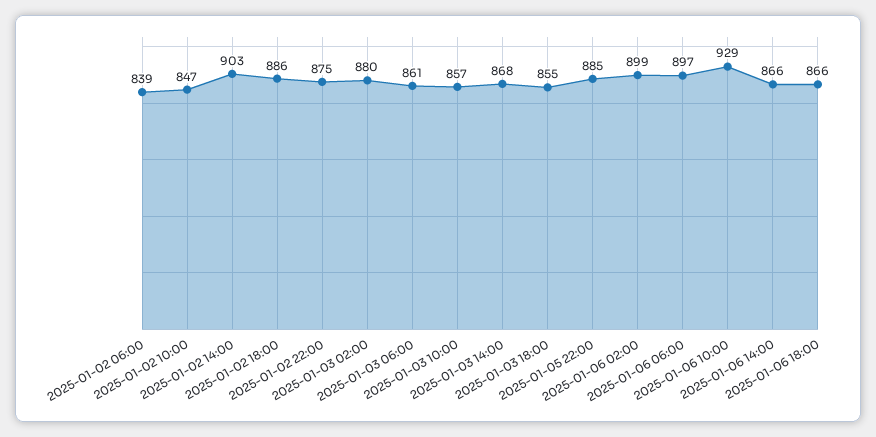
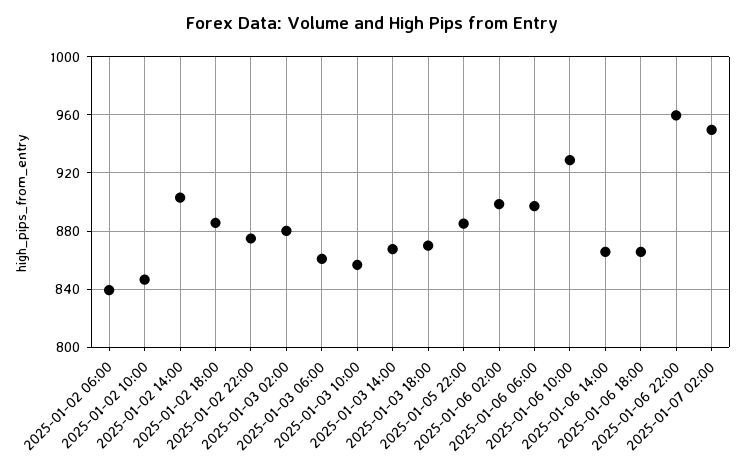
2025-01-03 18:00: 855 -> 870
2025-01-06 22:00: none -> 960
2025-01-07 02:00: none -> 950

